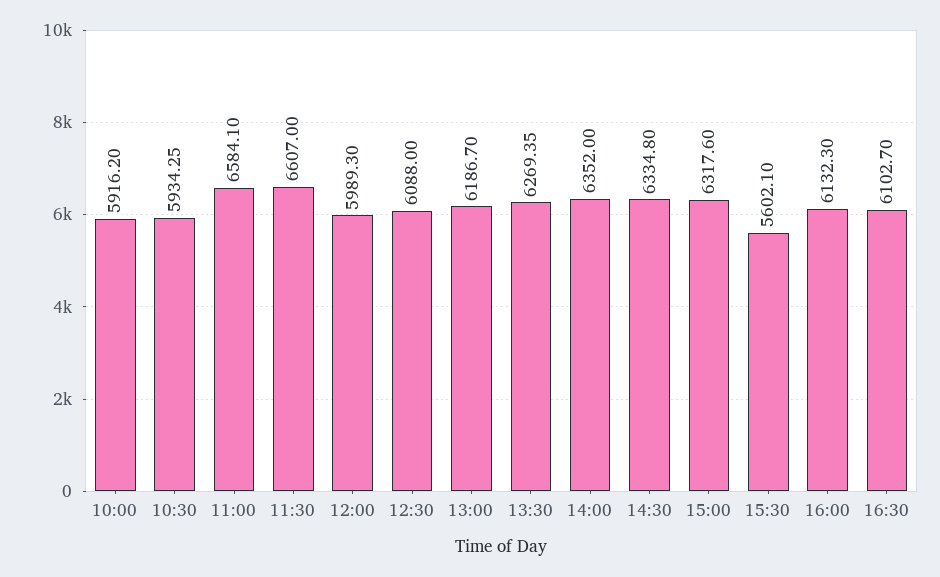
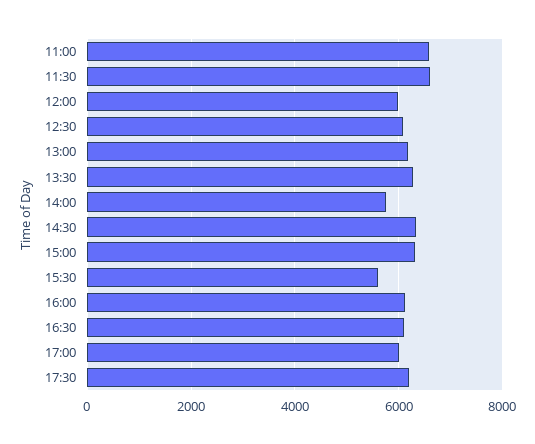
10:00: 5916.2 -> none
10:30: 5934.25 -> none
14:00: 6352 -> 5800
17:00: none -> 6000
17:30: none -> 6200

